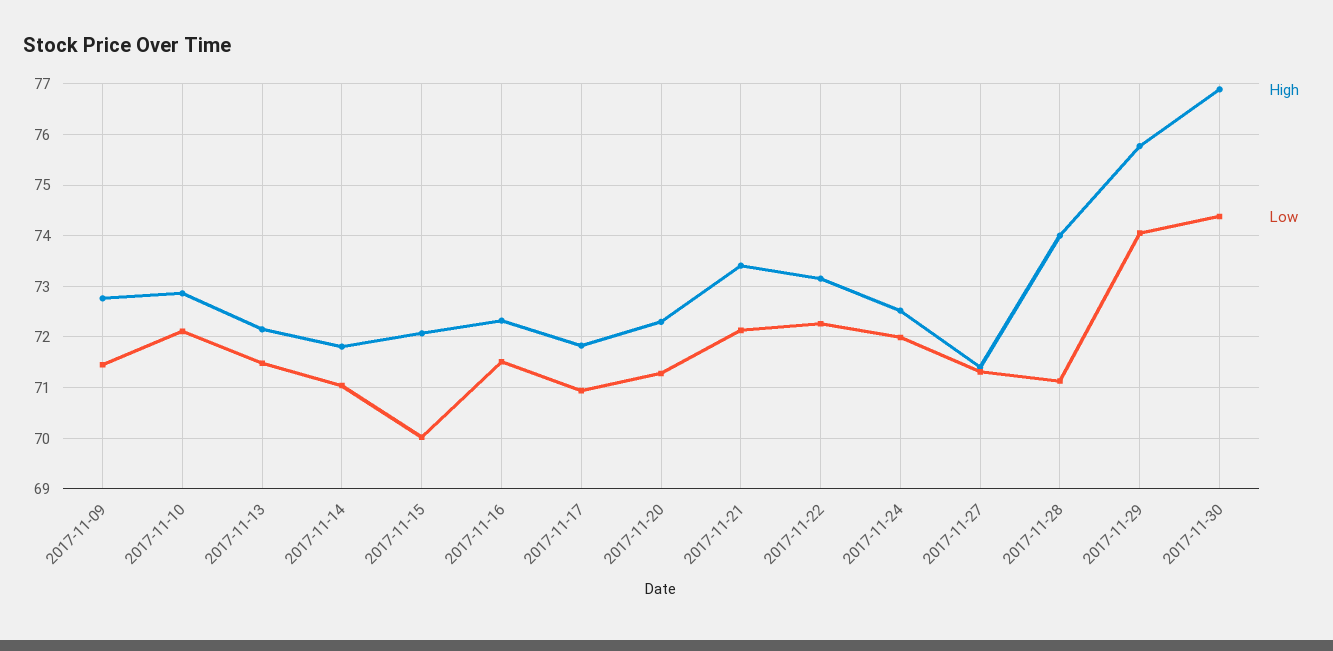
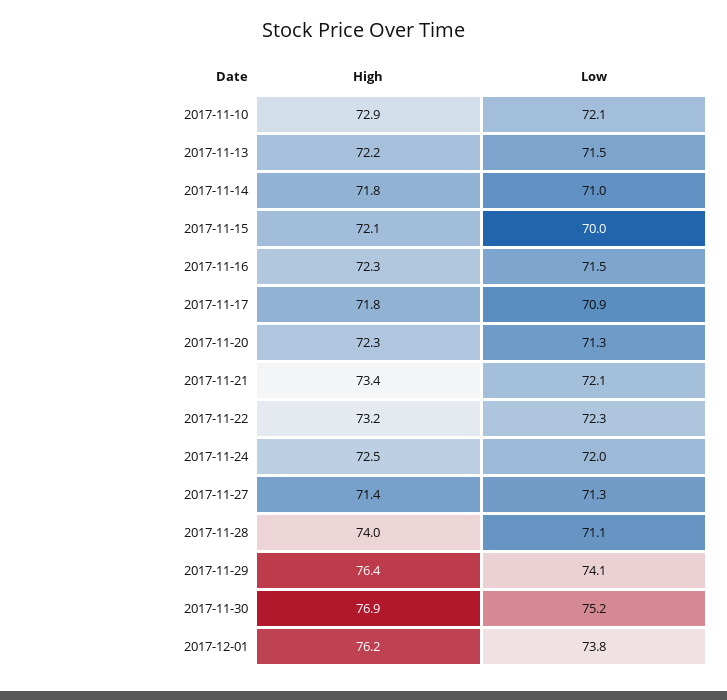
High, 2017-11-09: 72.8 -> none
Low, 2017-11-09: 71.4 -> none
High, 2017-11-29: 75.8 -> 76.4
Low, 2017-11-30: 74.4 -> 75.2
High, 2017-12-01: none -> 76.2
Low, 2017-12-01: none -> 73.8

